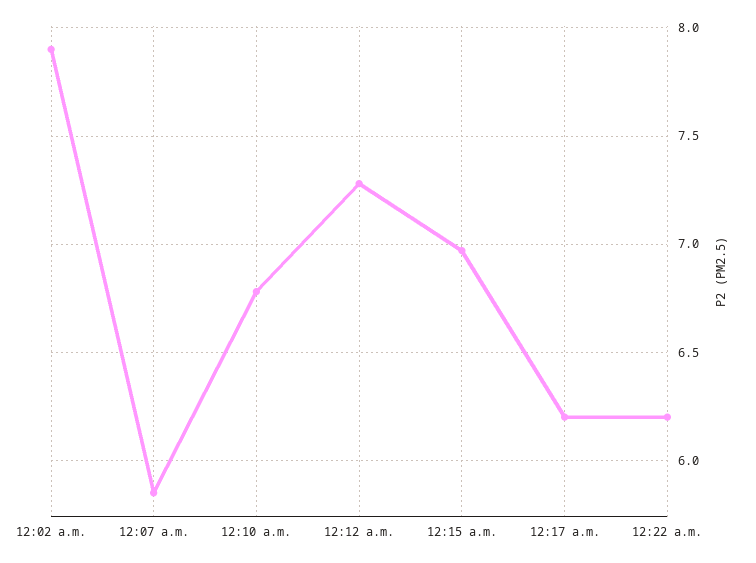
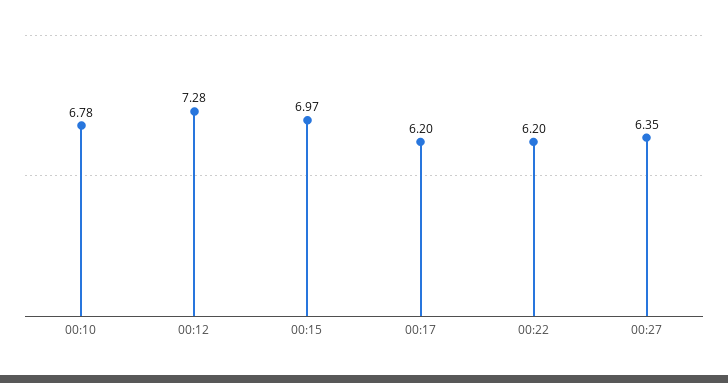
12:02 a.m.: 7.9 -> none
12:07 a.m.: 5.85 -> none
00:27: none -> 6.35

